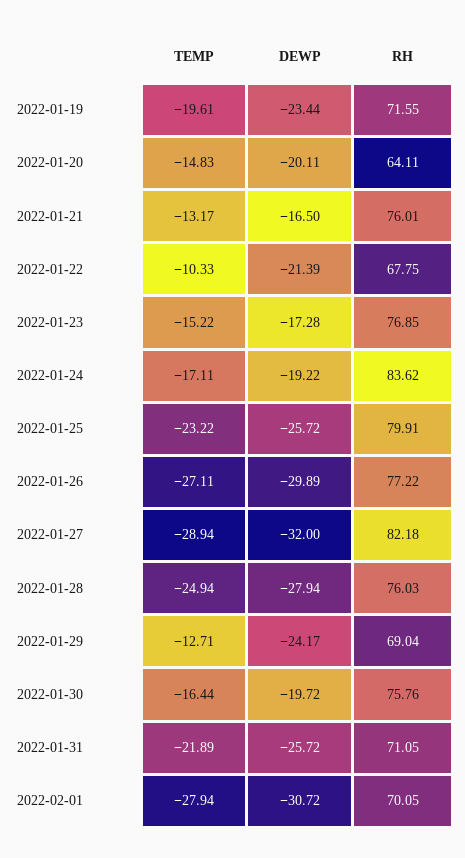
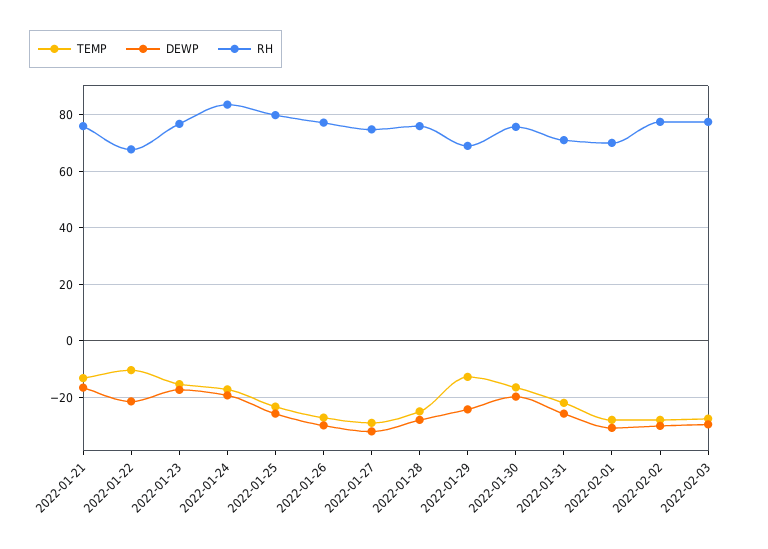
TEMP, 2022-01-19: -19.61 -> none
DEWP, 2022-01-19: -23.44 -> none
RH, 2022-01-19: 71.55 -> none
TEMP, 2022-01-20: -14.83 -> none
DEWP, 2022-01-20: -20.11 -> none
RH, 2022-01-20: 64.11 -> none
RH, 2022-01-27: 82.18 -> 75
TEMP, 2022-02-02: none -> -27.5
DEWP, 2022-02-02: none -> -30
RH, 2022-02-02: none -> 77.5
TEMP, 2022-02-03: none -> -27.5
DEWP, 2022-02-03: none -> -30
RH, 2022-02-03: none -> 77.5

